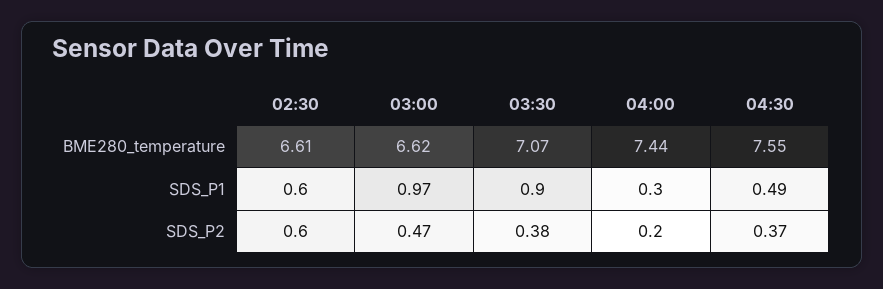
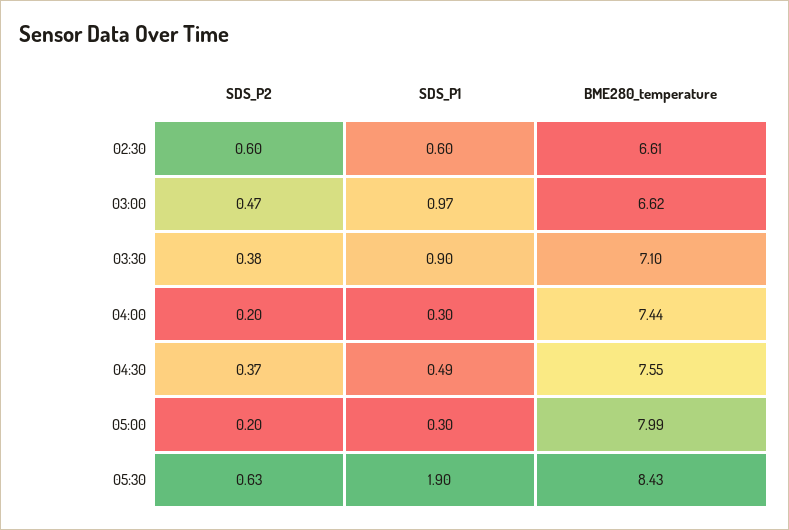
03:30, BME280_temperature: 7.07 -> 7.1
05:00, SDS_P2: none -> 0.2
05:00, SDS_P1: none -> 0.3
05:00, BME280_temperature: none -> 7.99
05:30, SDS_P2: none -> 0.63
05:30, SDS_P1: none -> 1.9
05:30, BME280_temperature: none -> 8.43

